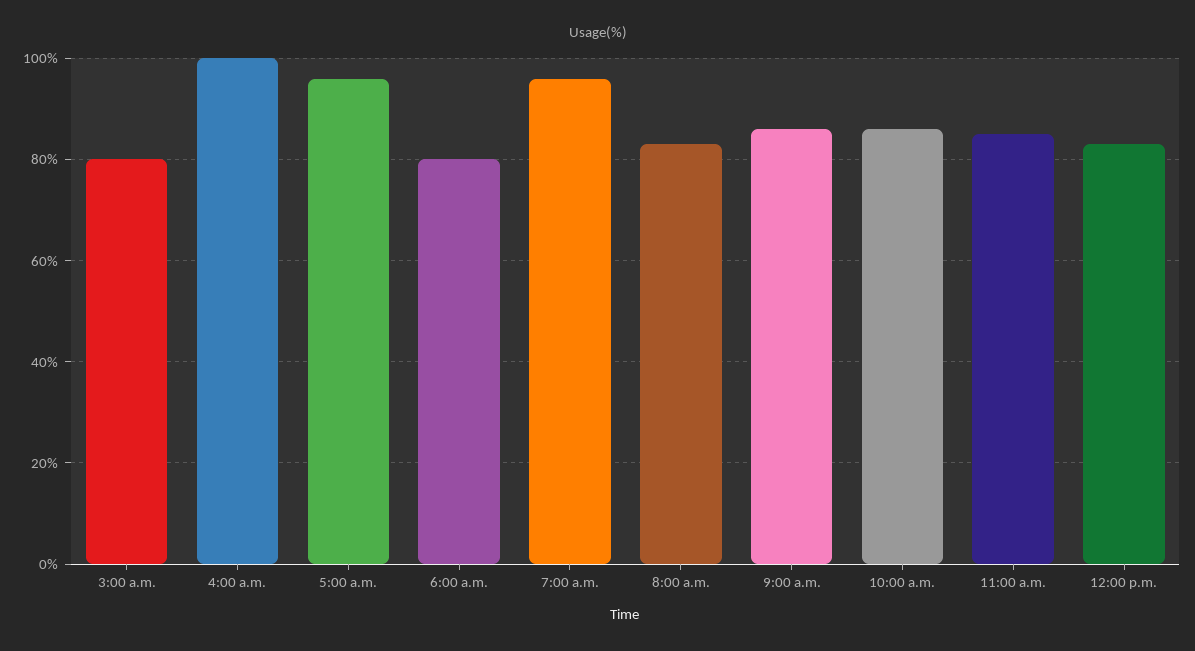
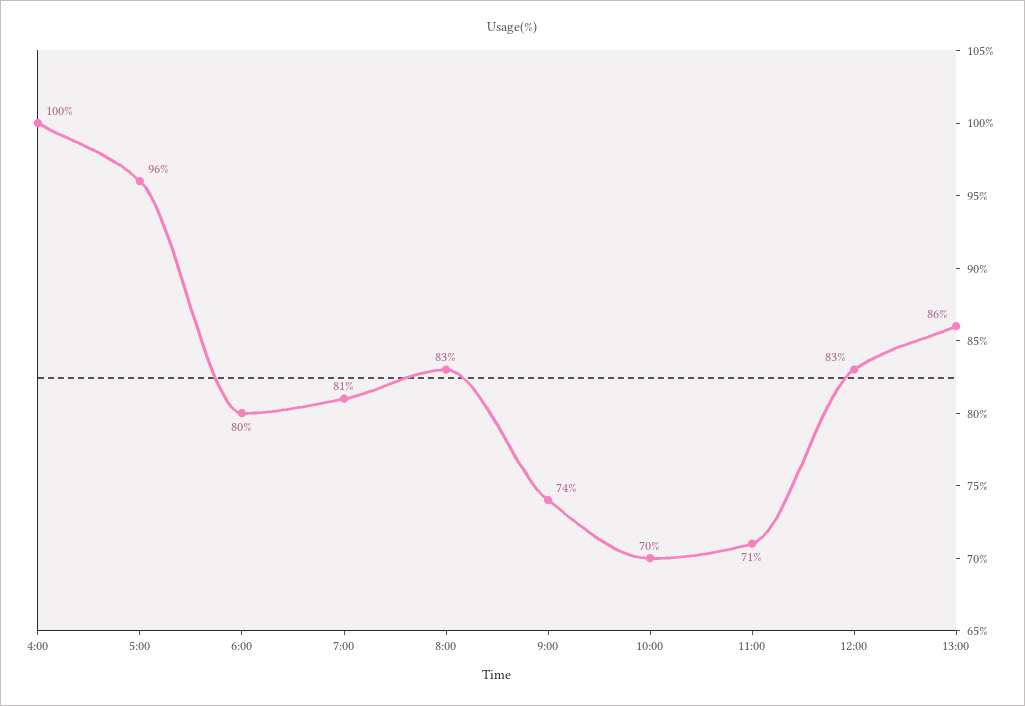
3:00 a.m.: 80 -> none
7:00 a.m.: 95 -> 81
9:00 a.m.: 85 -> 74
10:00 a.m.: 85 -> 70
11:00 a.m.: 85 -> 71
13:00: none -> 86

